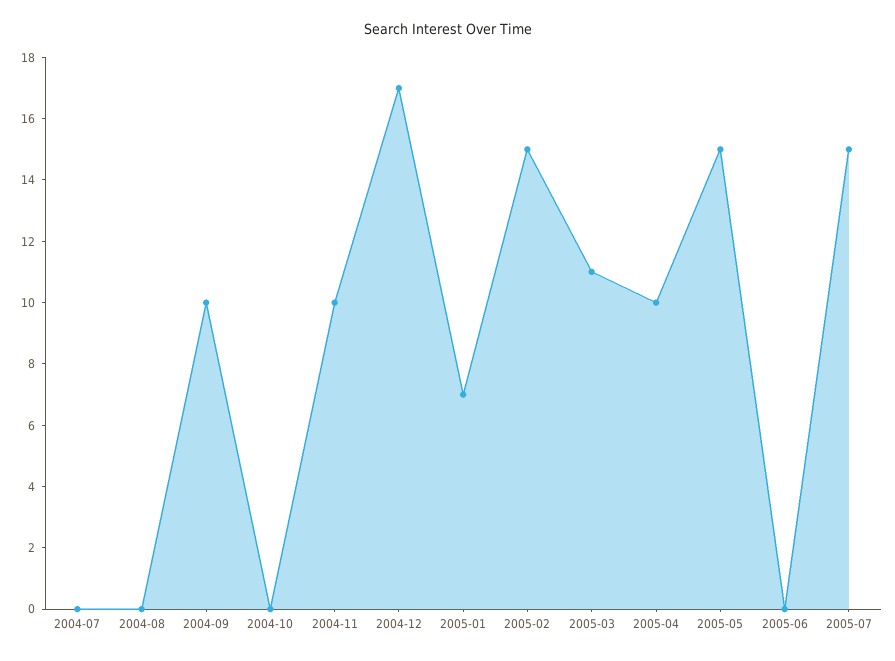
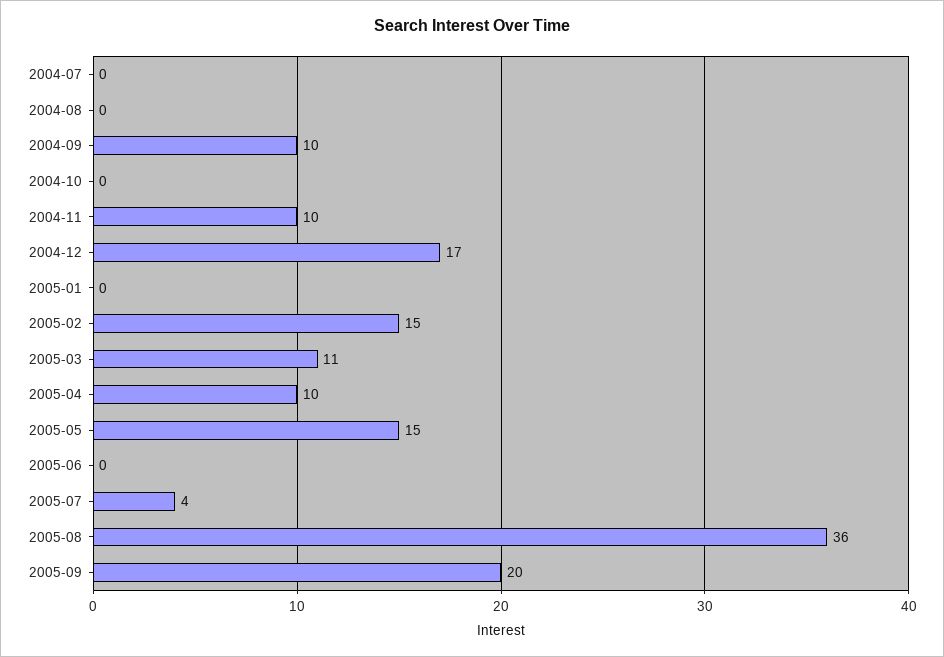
2005-01: 7 -> 0
2005-07: 15 -> 4
2005-08: none -> 36
2005-09: none -> 20

